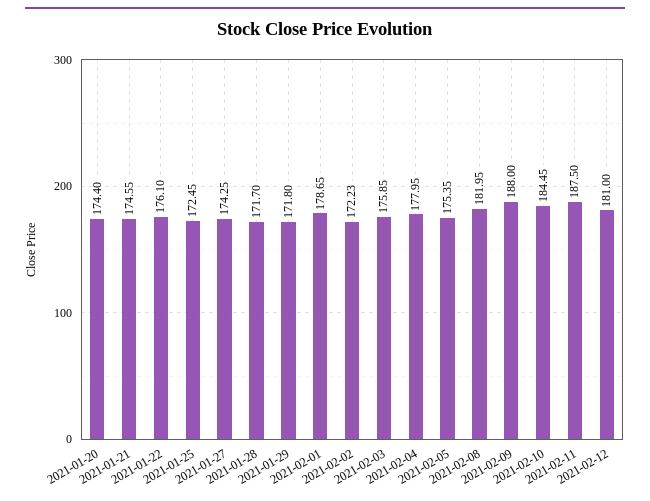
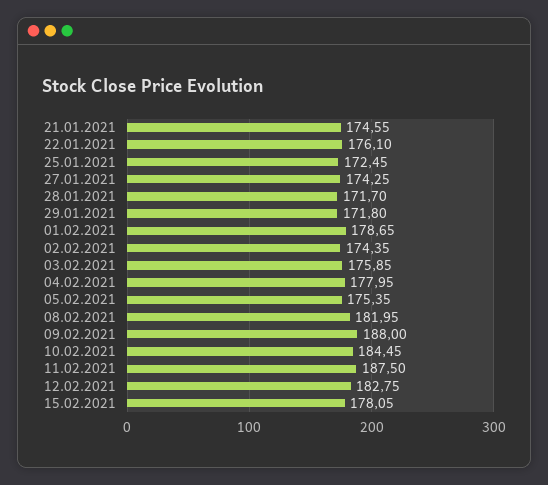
2021-01-20: 174.4 -> none
2021-02-02: 172.23 -> 174.35
2021-02-12: 181 -> 182.75
15.02.2021: none -> 178.05

